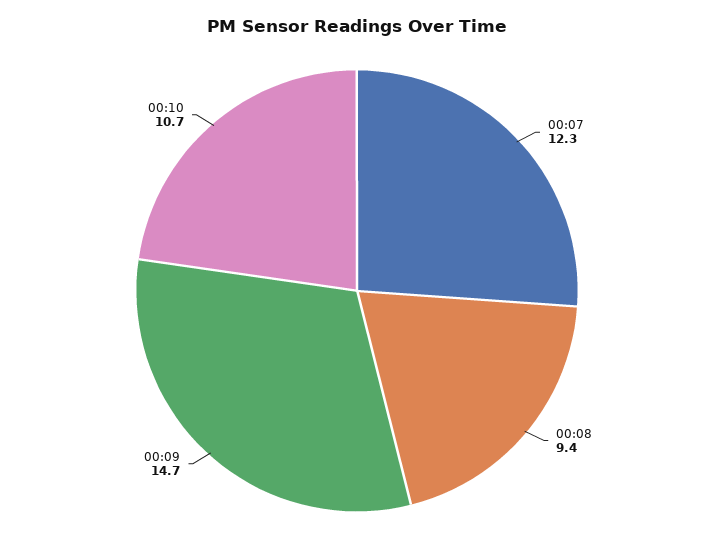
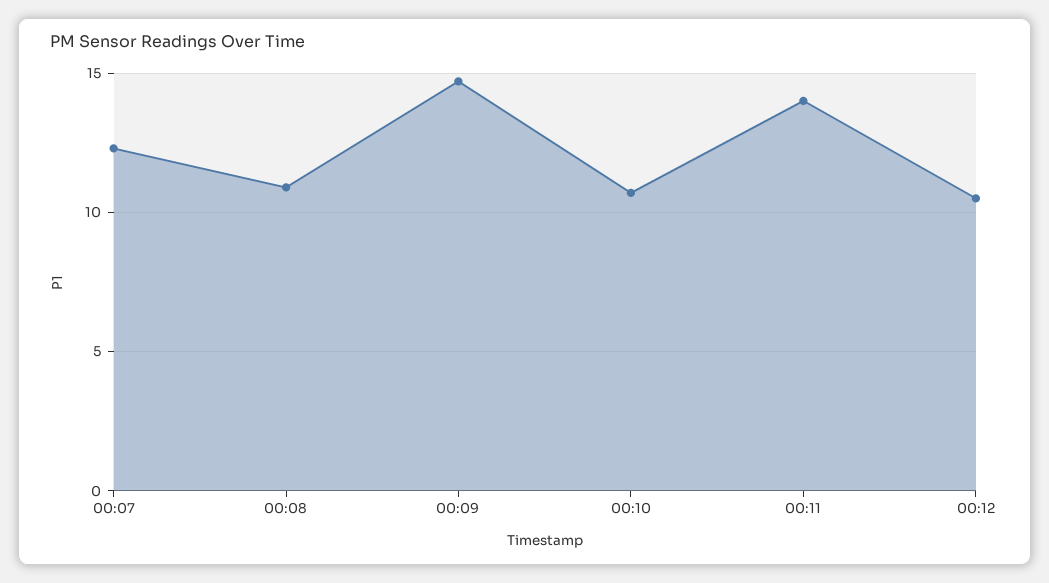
00:08: 9.4 -> 11
00:11: none -> 14
00:12: none -> 10.5

